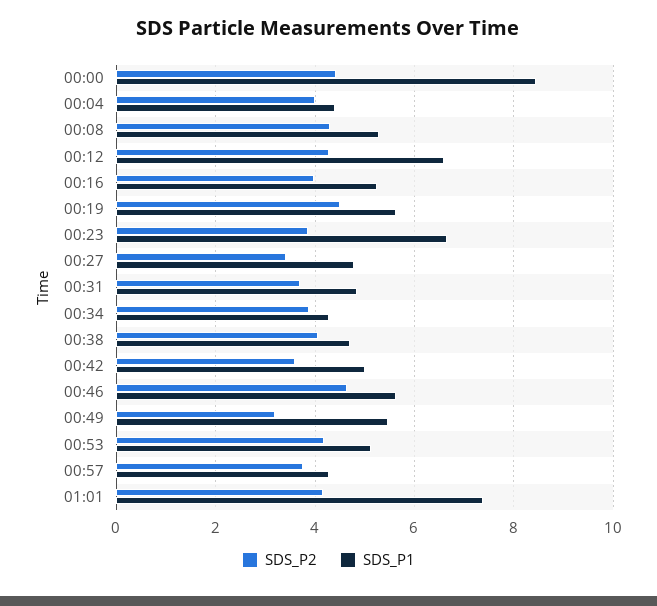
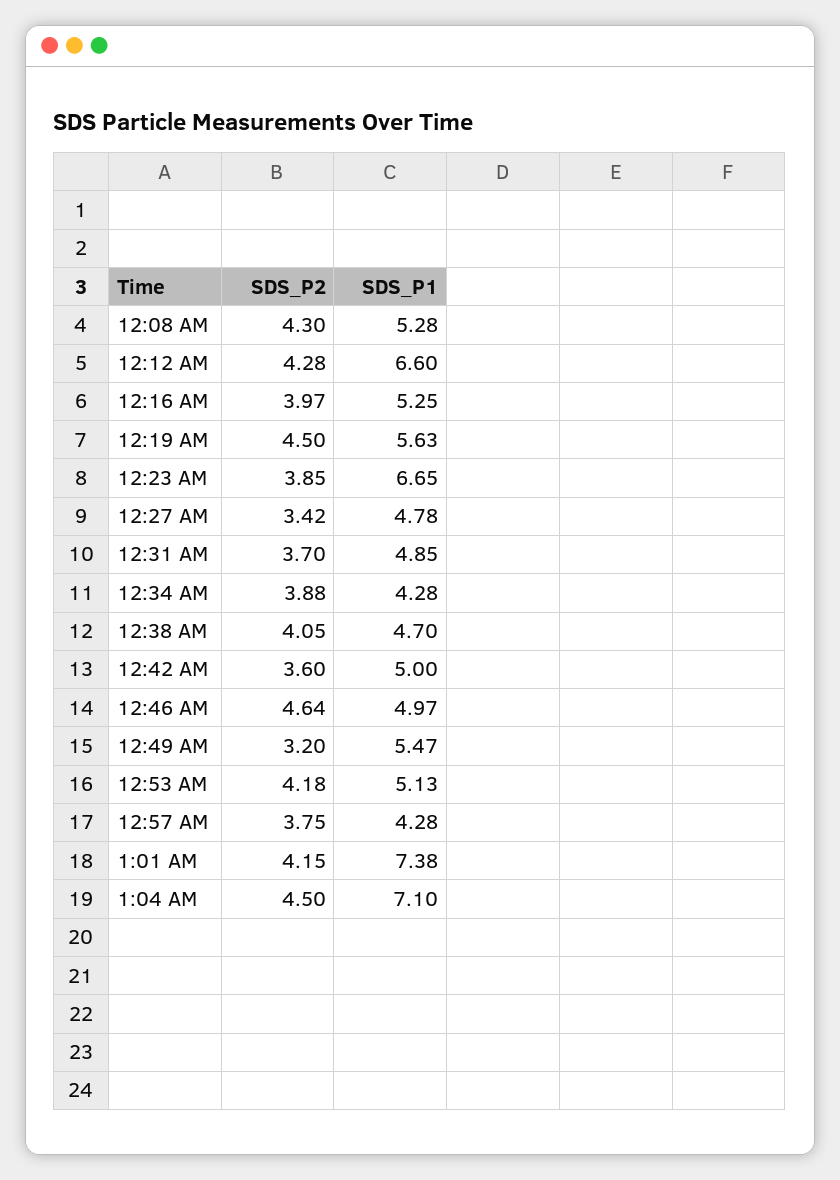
SDS_P2, 00:00: 4.4 -> none
SDS_P1, 00:00: 8.4 -> none
SDS_P2, 00:04: 4 -> none
SDS_P1, 00:04: 4.4 -> none
SDS_P1, 00:46: 5.6 -> 4.97
SDS_P2, 1:04 AM: none -> 4.5
SDS_P1, 1:04 AM: none -> 7.1

